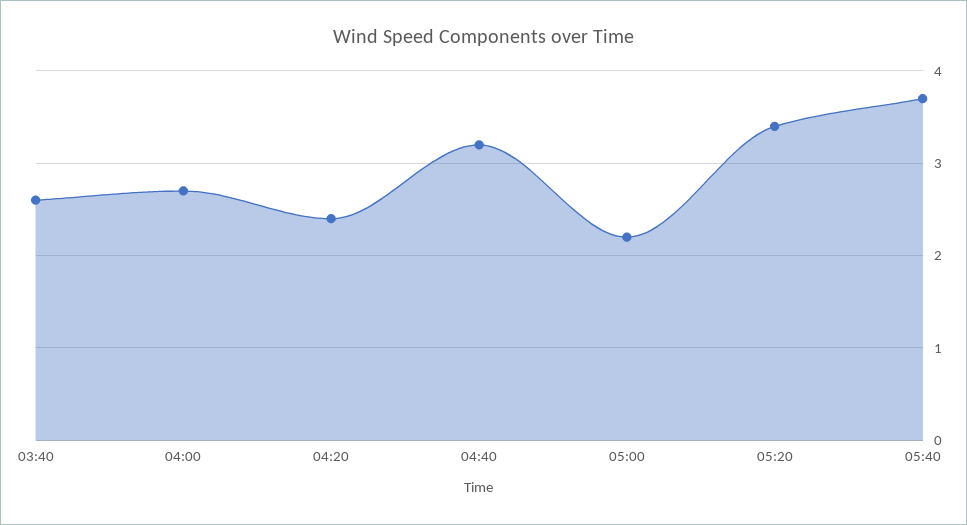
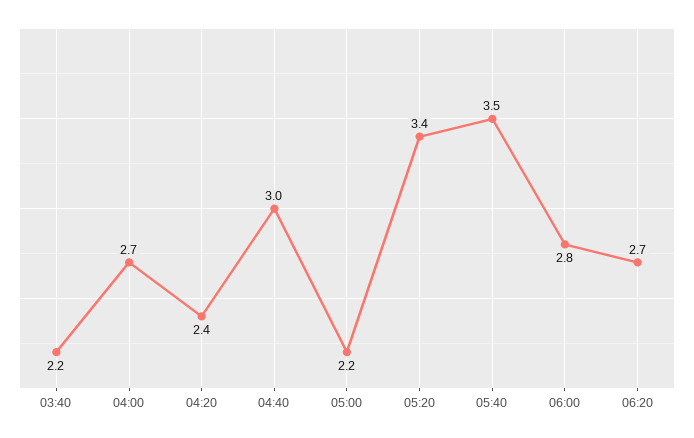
03:40: 2.6 -> 2.2
04:40: 3.2 -> 3
05:40: 3.7 -> 3.5
06:00: none -> 2.8
06:20: none -> 2.7

